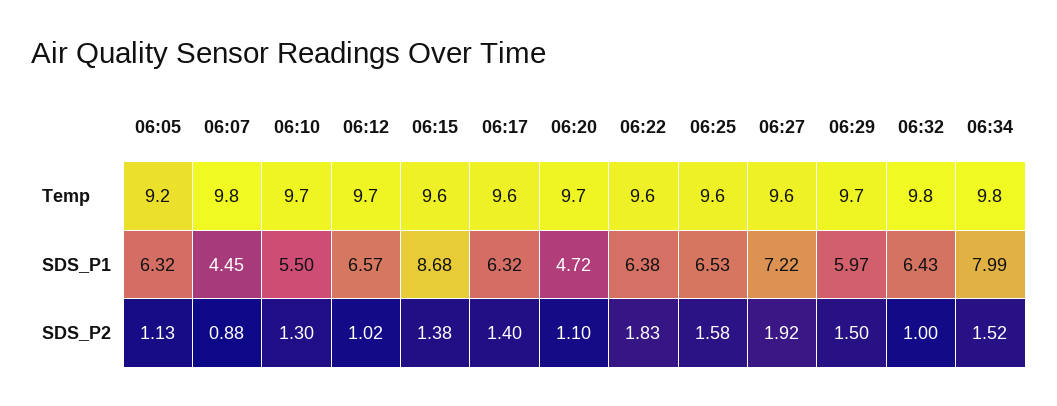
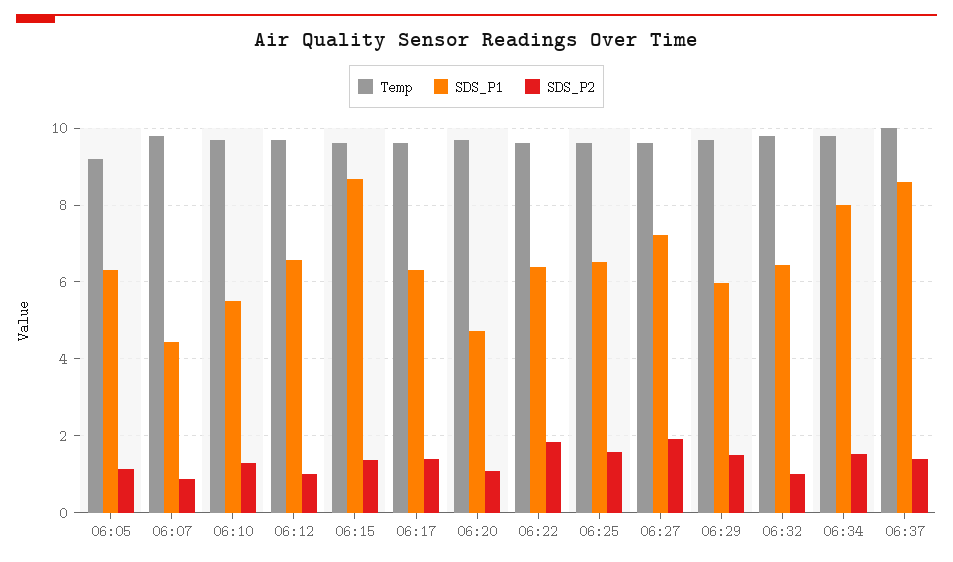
Temp, 06:37: none -> 10
SDS_P1, 06:37: none -> 8.6
SDS_P2, 06:37: none -> 1.4

